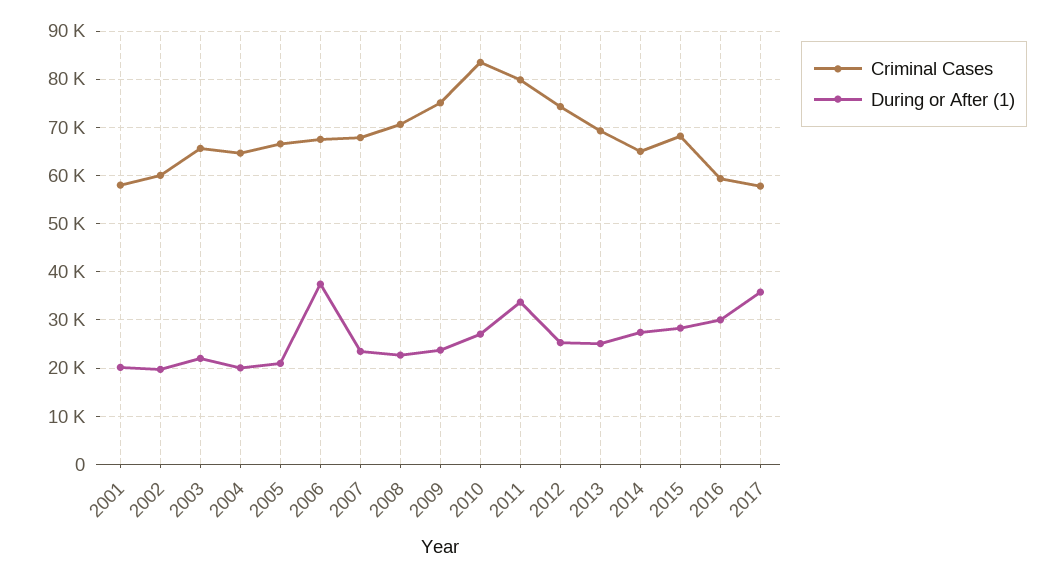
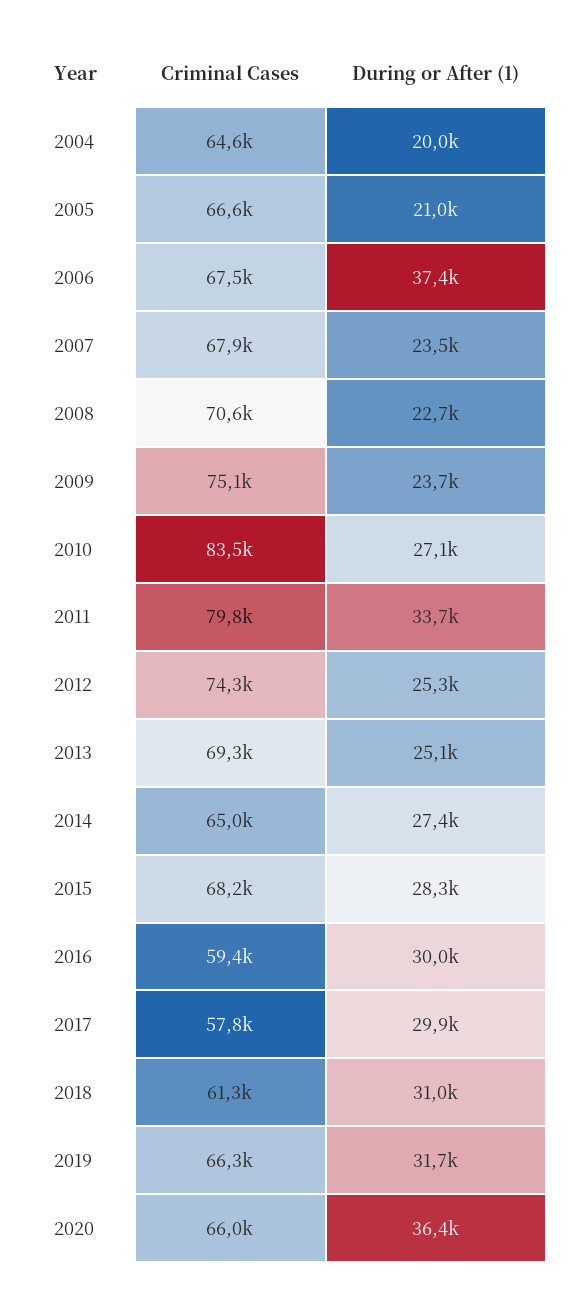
Criminal Cases, 2001: 58000 -> none
During or After (1), 2001: 20000 -> none
Criminal Cases, 2002: 60000 -> none
During or After (1), 2002: 20000 -> none
Criminal Cases, 2003: 66000 -> none
During or After (1), 2003: 22000 -> none
During or After (1), 2017: 36000 -> 29900
Criminal Cases, 2018: none -> 61300
During or After (1), 2018: none -> 31000
Criminal Cases, 2019: none -> 66300
During or After (1), 2019: none -> 31700
Criminal Cases, 2020: none -> 66000
During or After (1), 2020: none -> 36400

